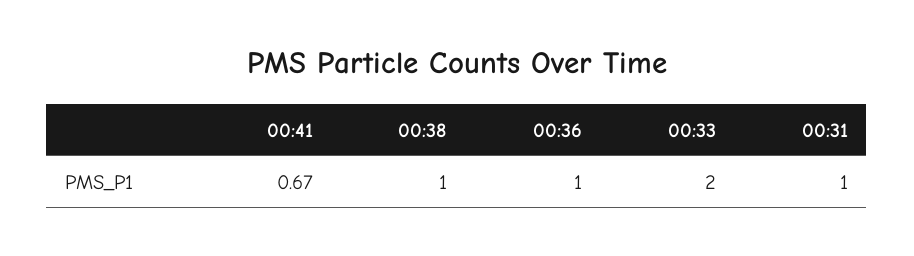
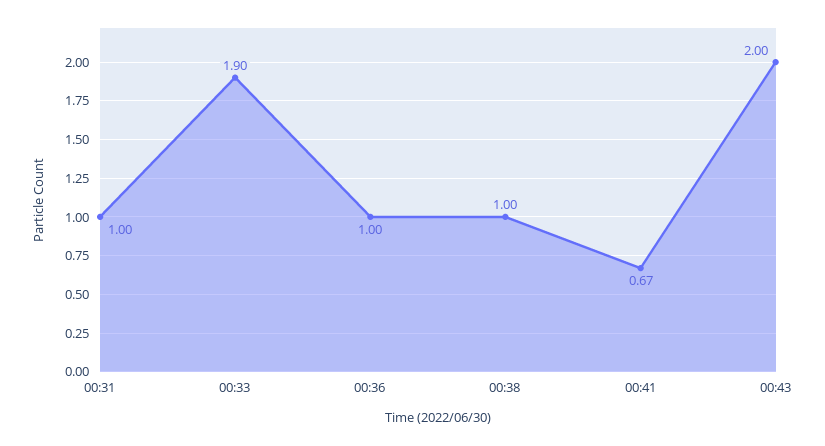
00:33: 2 -> 1.9
00:43: none -> 2

